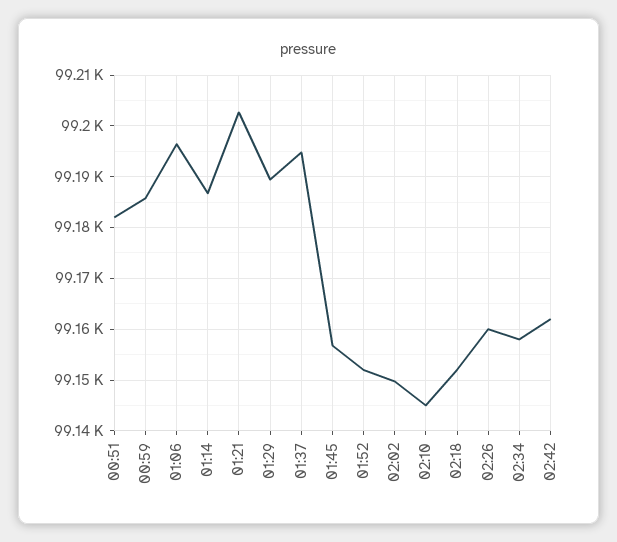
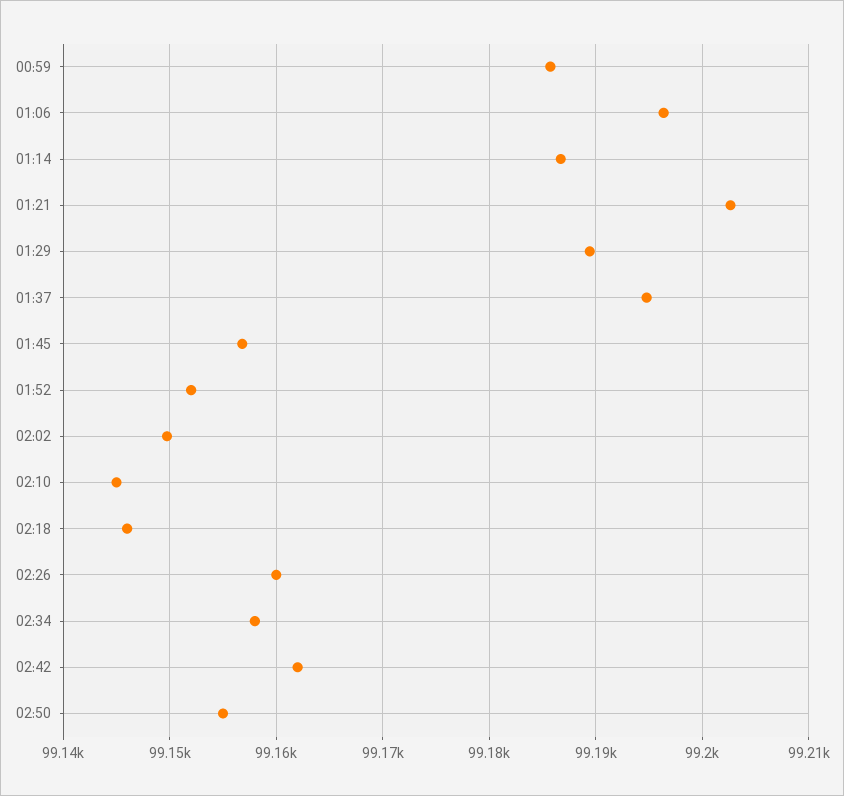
00:51: 99182 -> none
02:18: 99152 -> 99146
02:50: none -> 99155

